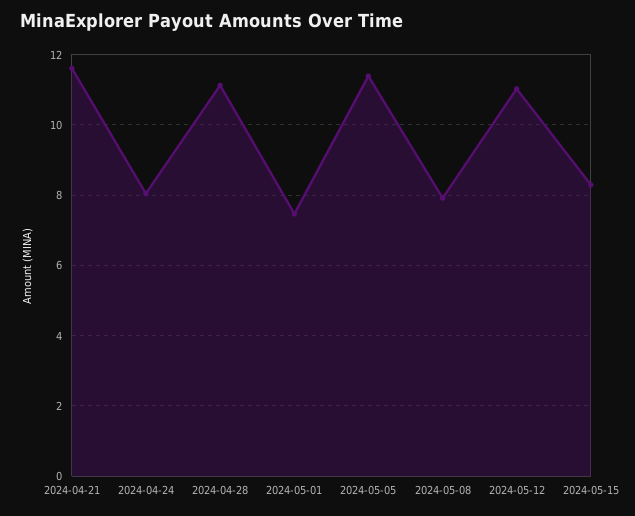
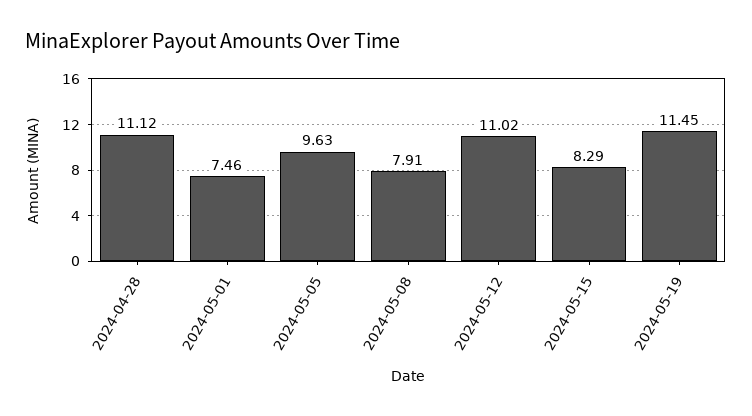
2024-04-21: 11.6 -> none
2024-04-24: 8 -> none
2024-05-05: 11.4 -> 9.63
2024-05-19: none -> 11.45

